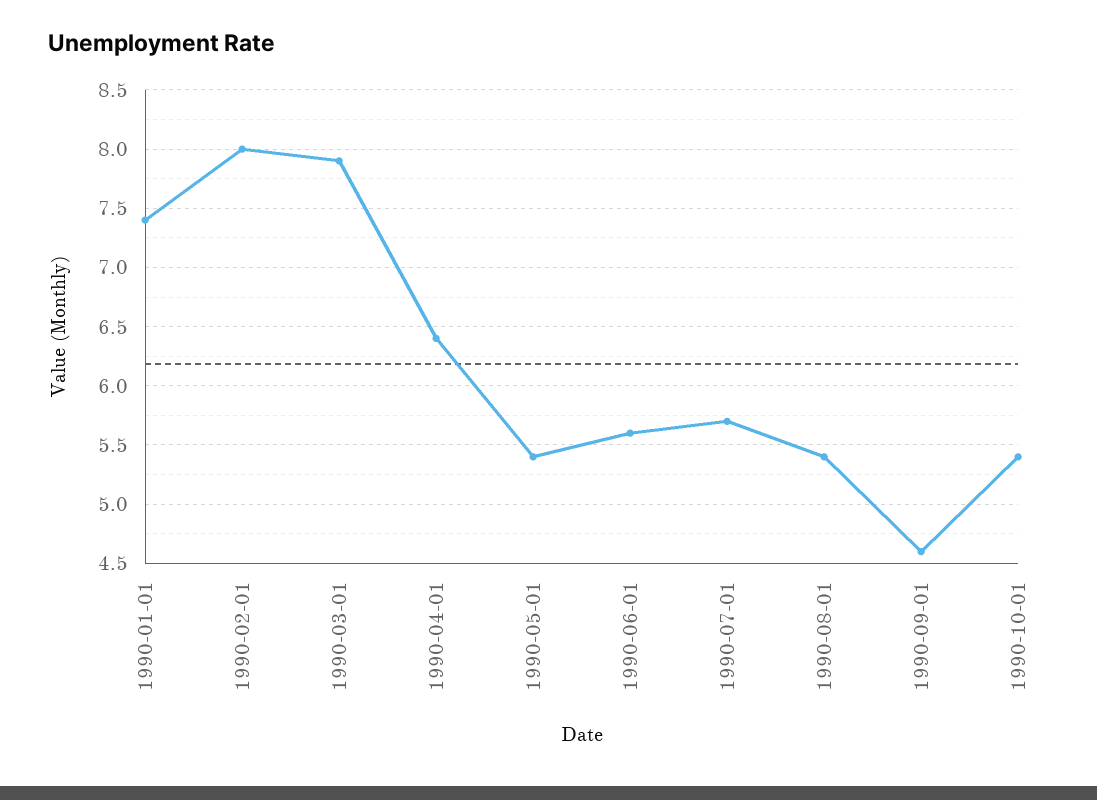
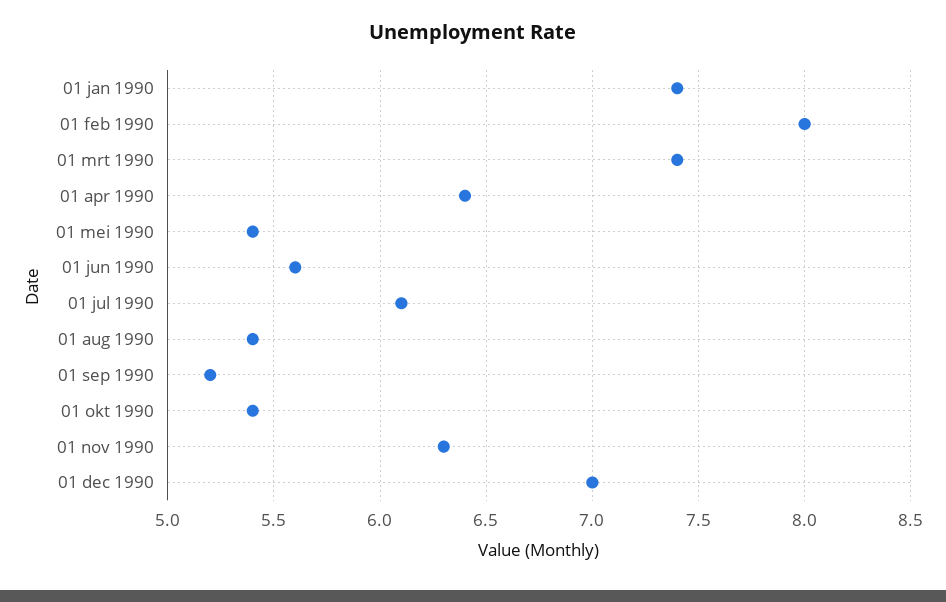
1990-03-01: 7.9 -> 7.4
1990-07-01: 5.7 -> 6.1
1990-09-01: 4.6 -> 5.2
01 nov 1990: none -> 6.3
01 dec 1990: none -> 7

